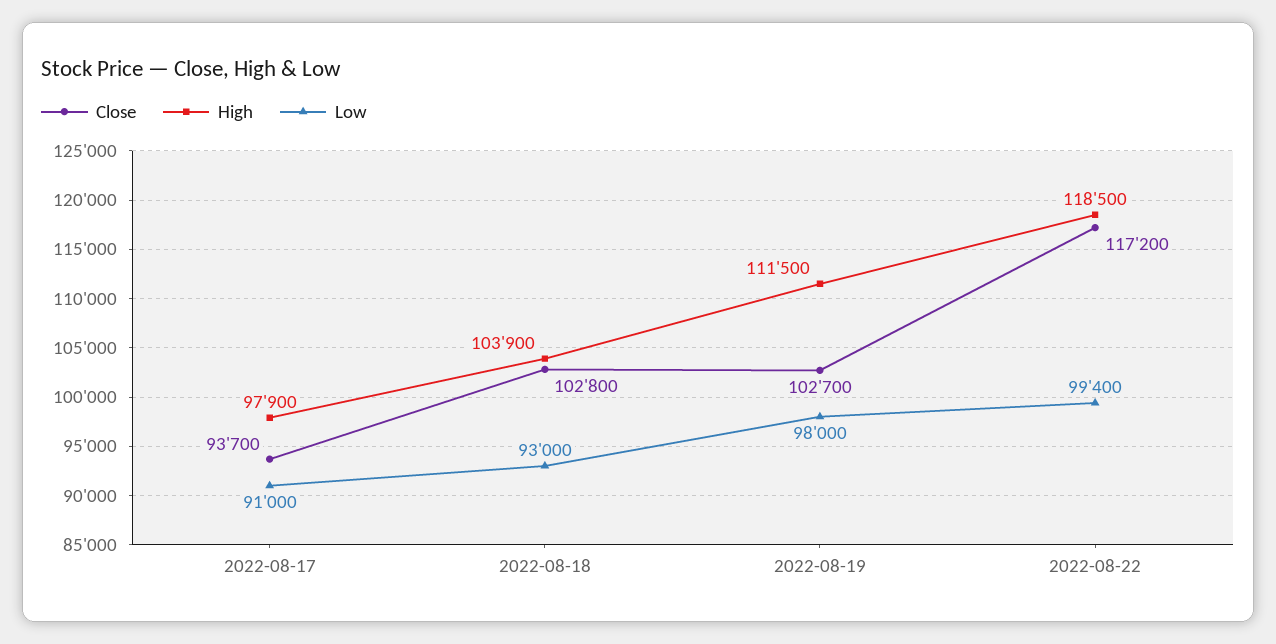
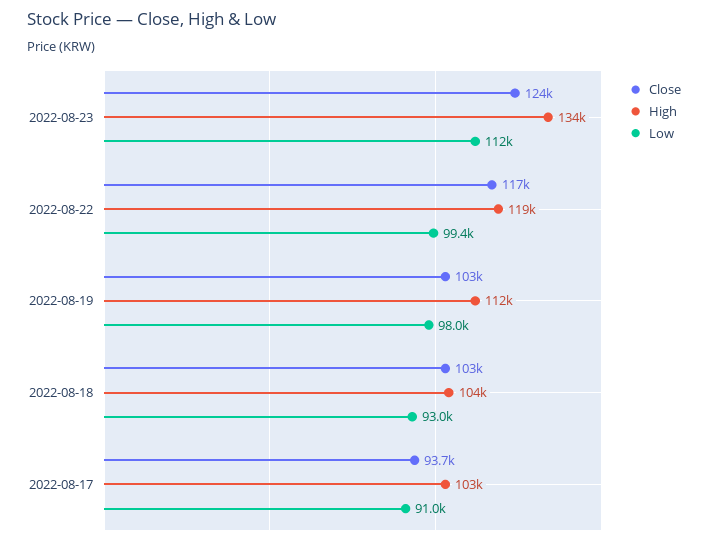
High, 2022-08-17: 97900 -> 103000
Close, 2022-08-23: none -> 124000
High, 2022-08-23: none -> 134000
Low, 2022-08-23: none -> 112000

